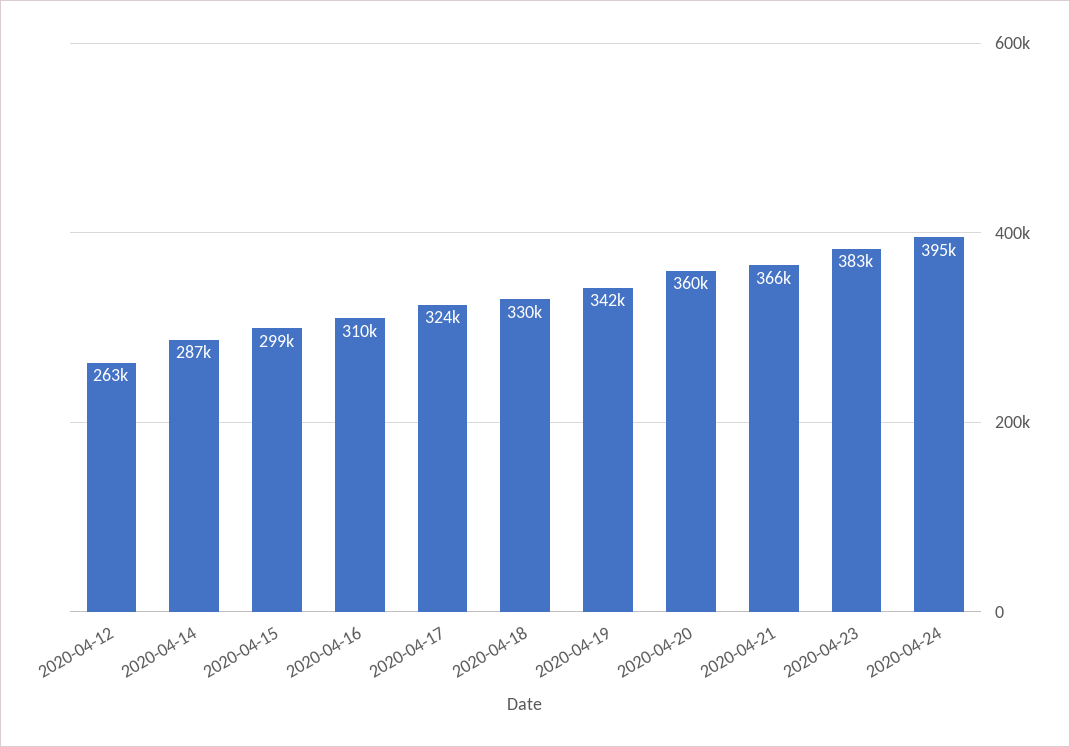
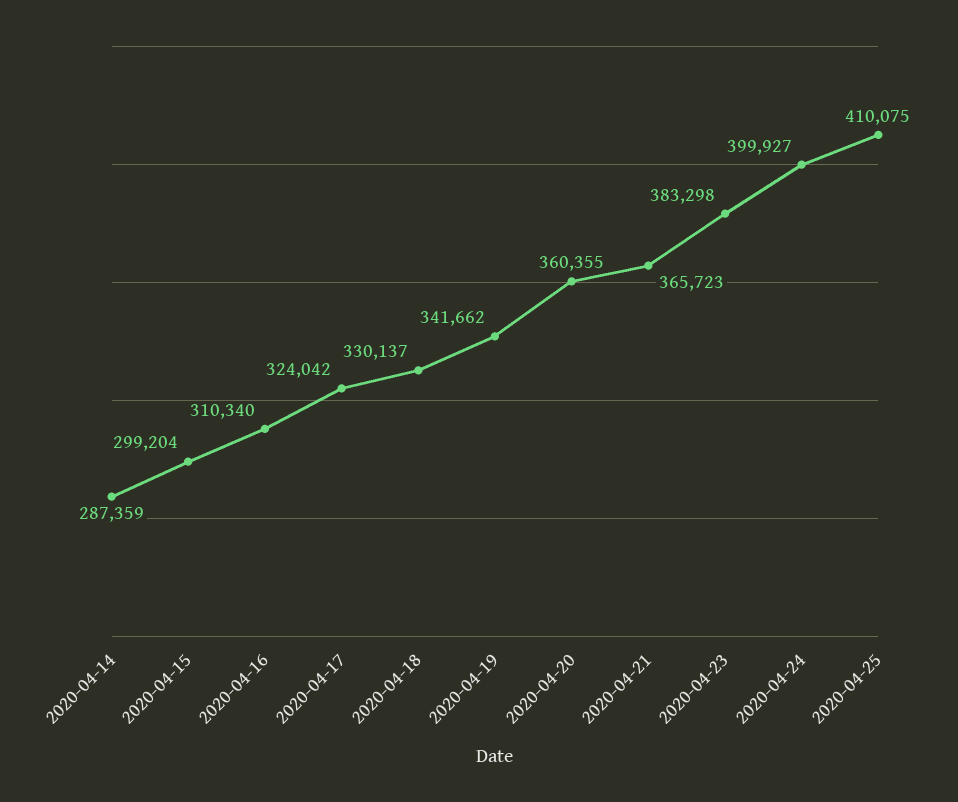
2020-04-12: 263000 -> none
2020-04-24: 395000 -> 399927
2020-04-25: none -> 410075

